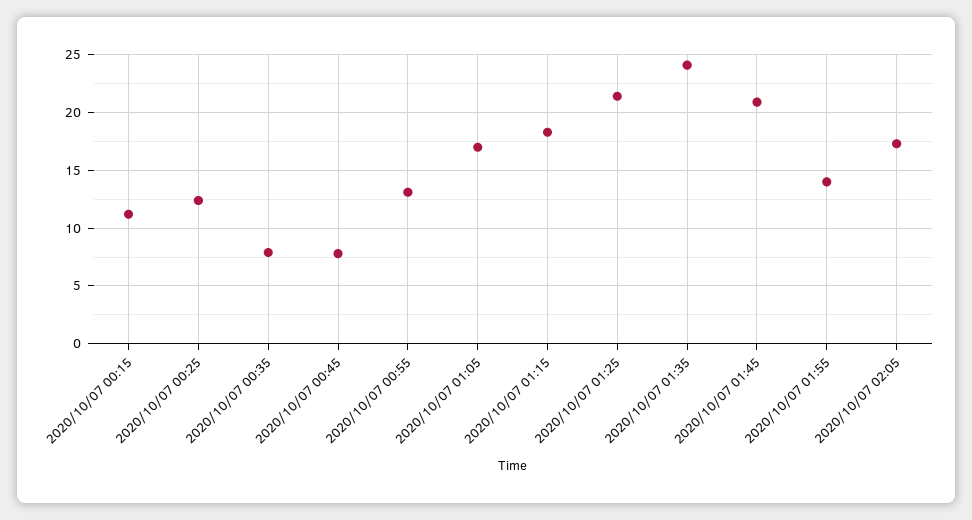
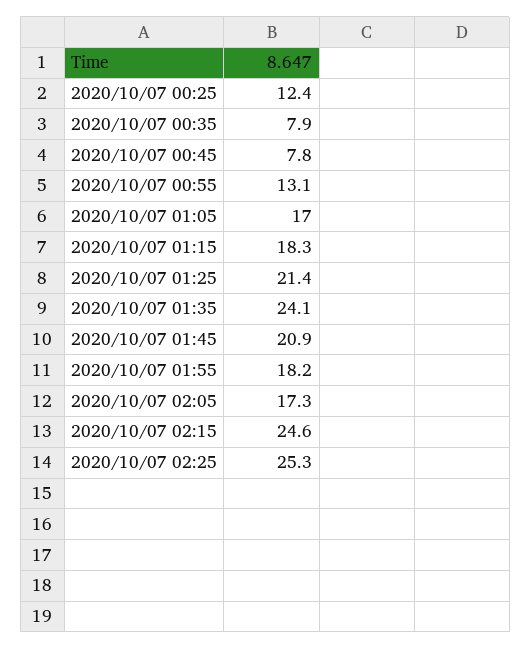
2020/10/07 00:15: 11 -> none
2020/10/07 01:55: 14 -> 18.2
2020/10/07 02:15: none -> 24.6
2020/10/07 02:25: none -> 25.3

